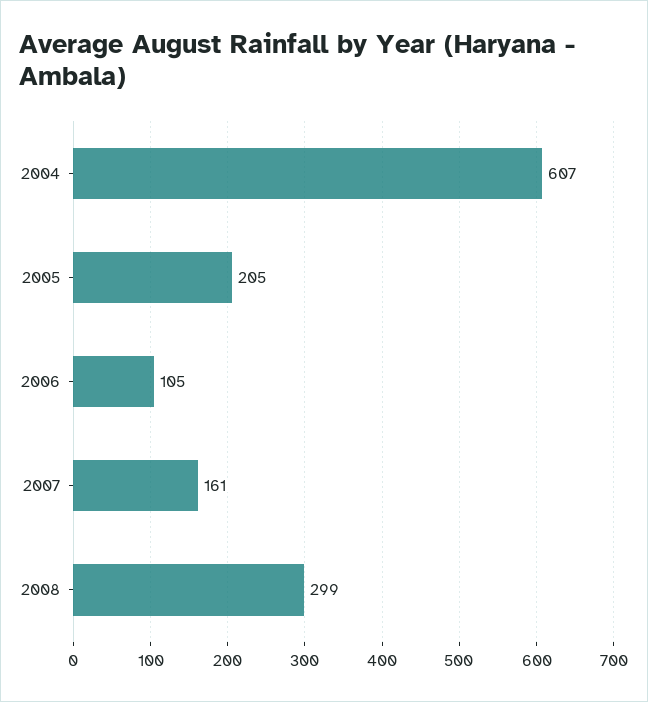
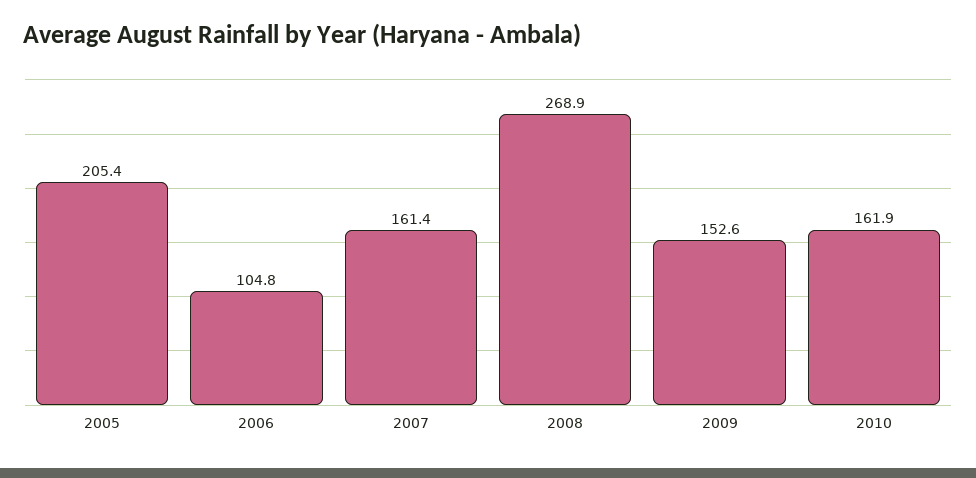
2004: 607 -> none
2008: 299 -> 268.9
2009: none -> 152.6
2010: none -> 161.9

